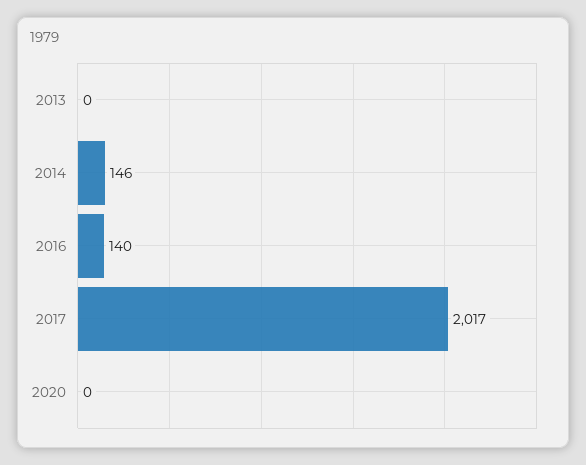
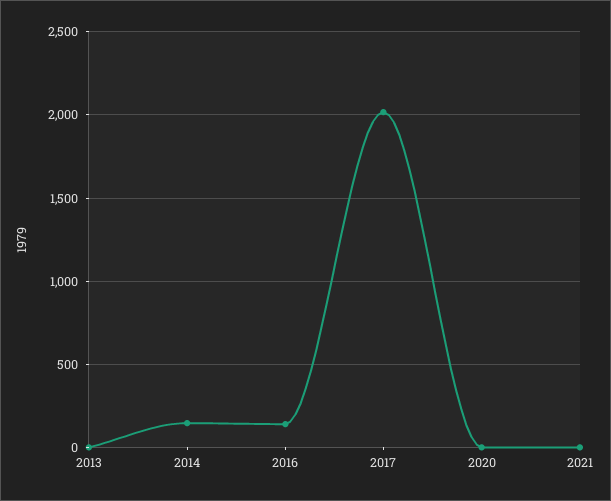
2021: none -> 0

